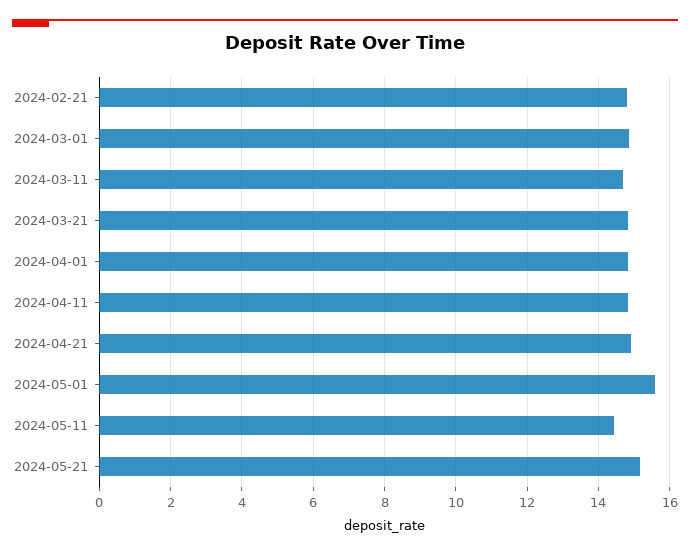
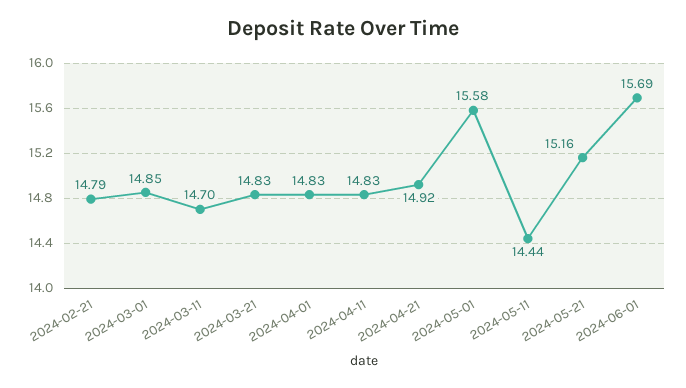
2024-06-01: none -> 15.69

